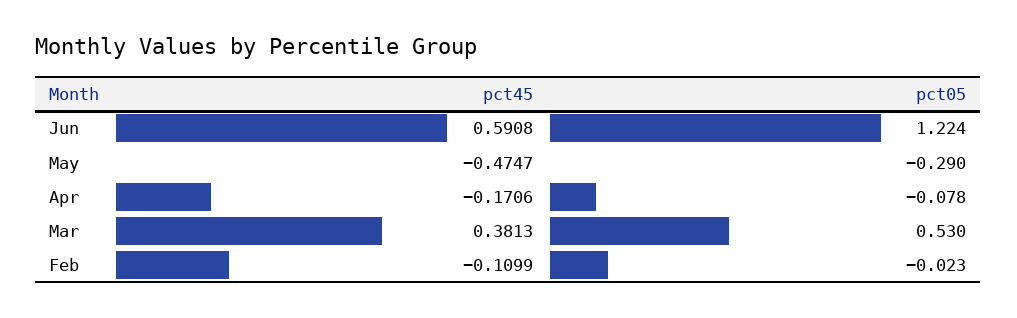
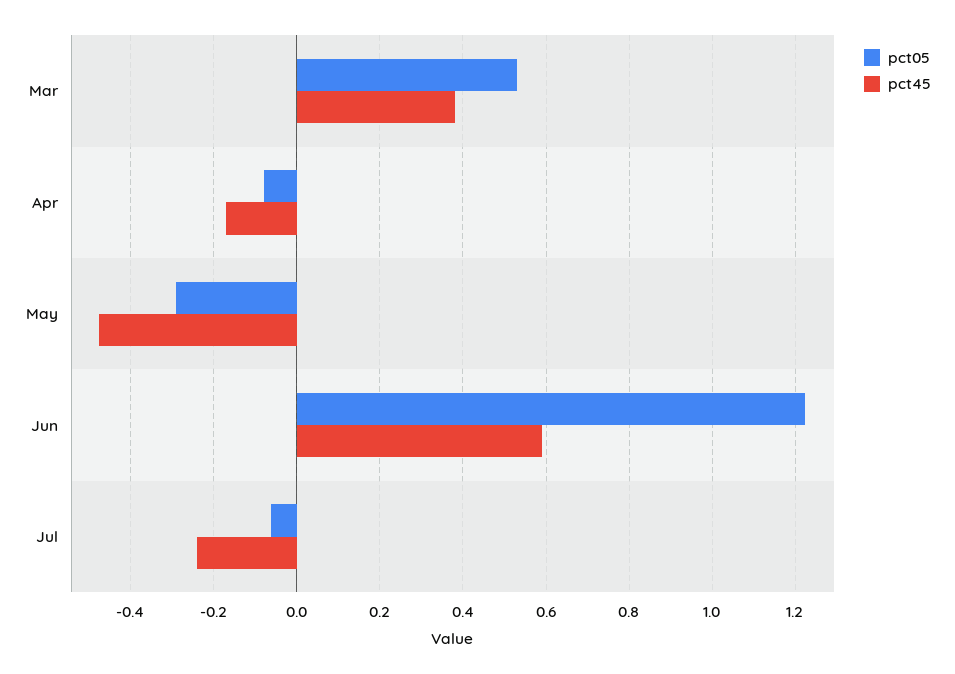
pct45, Feb: -0.1099 -> none
pct05, Feb: -0.023 -> none
pct05, Jul: none -> -0.06
pct45, Jul: none -> -0.24

